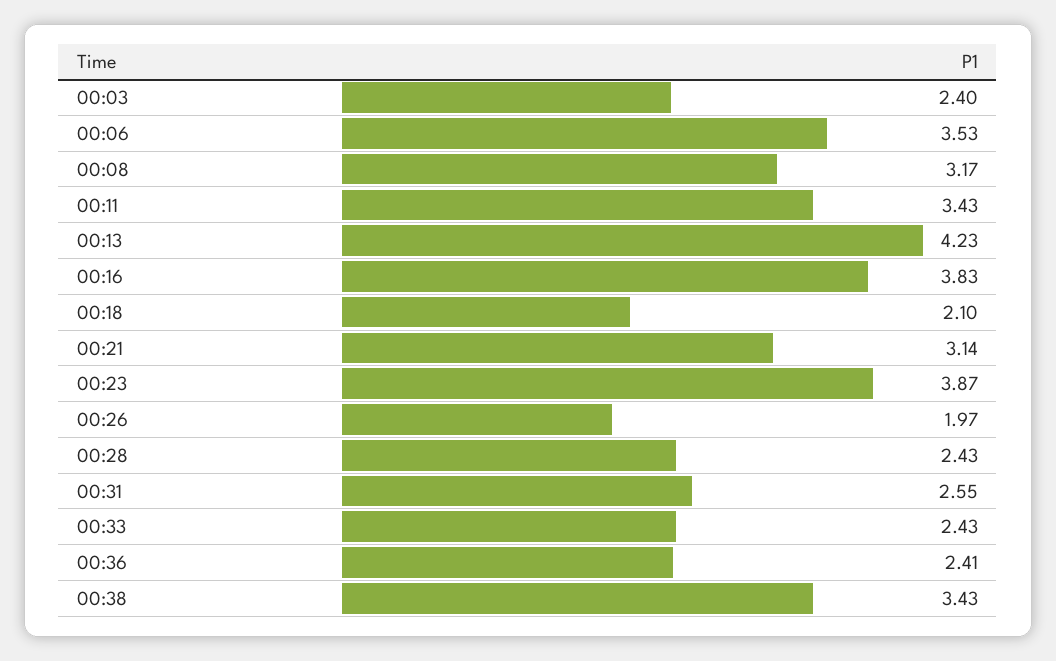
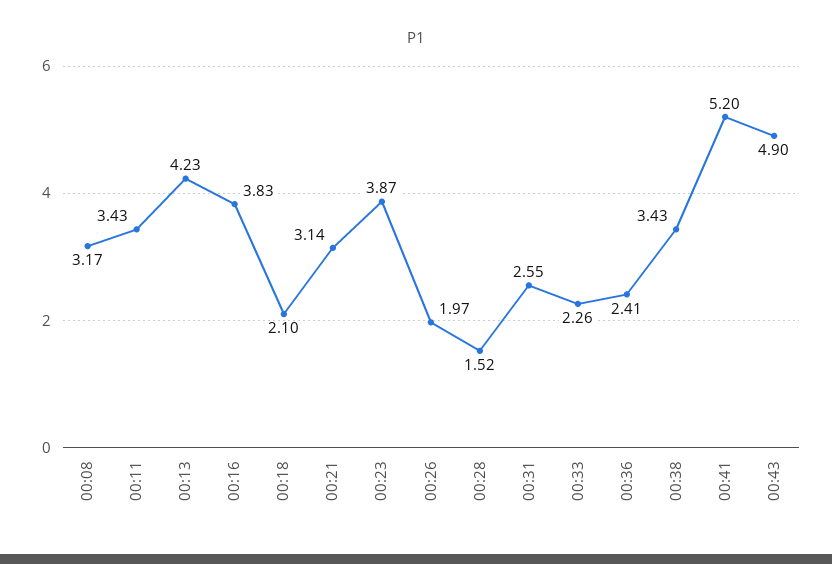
00:03: 2.4 -> none
00:06: 3.53 -> none
00:28: 2.43 -> 1.52
00:33: 2.43 -> 2.26
00:41: none -> 5.2
00:43: none -> 4.9

